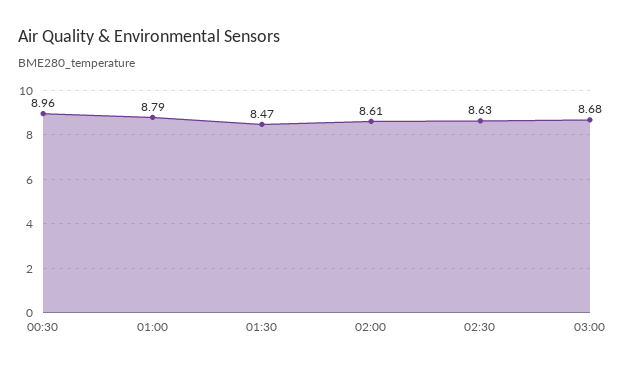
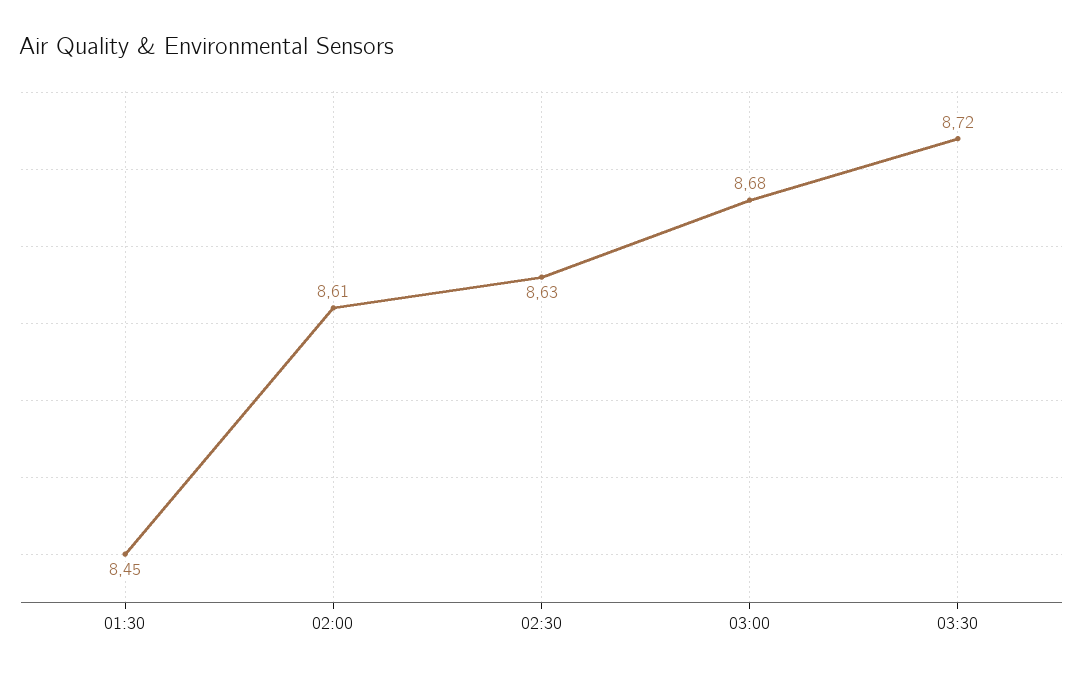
00:30: 8.96 -> none
01:00: 8.79 -> none
01:30: 8.47 -> 8.45
03:30: none -> 8.72

